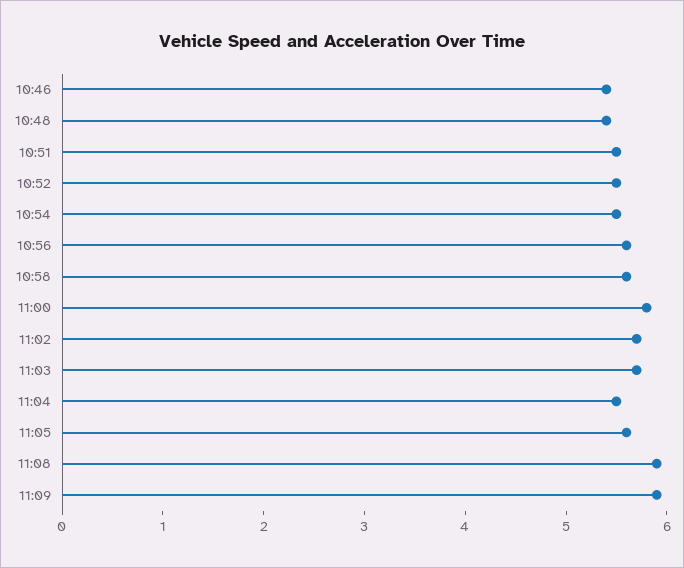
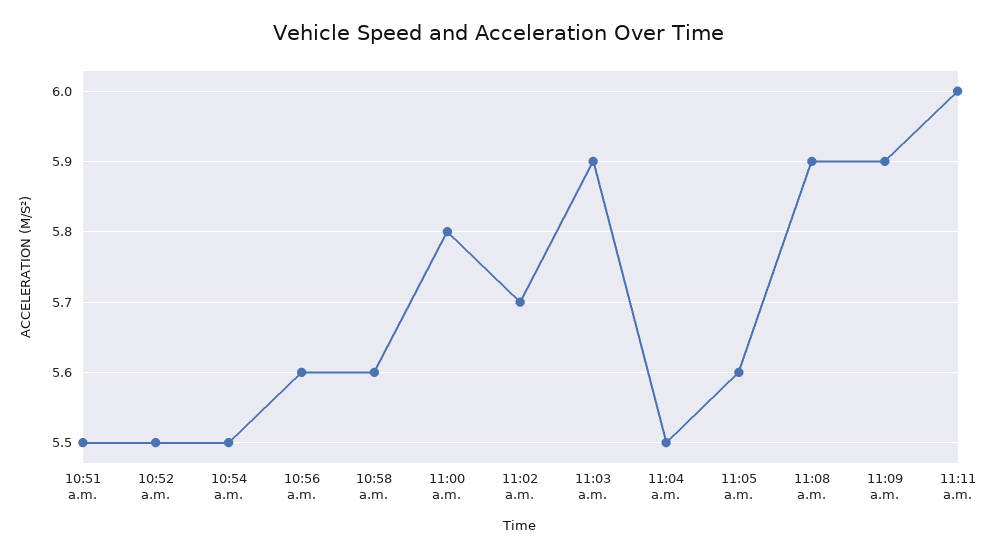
10:46: 5.4 -> none
10:48: 5.4 -> none
11:03: 5.7 -> 5.9
11:11 a.m.: none -> 6

